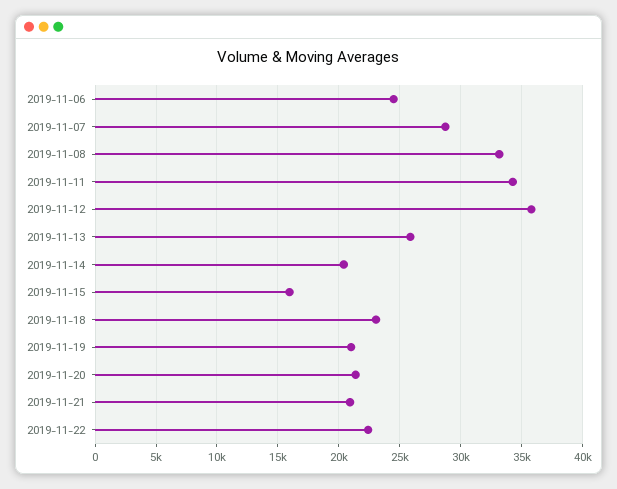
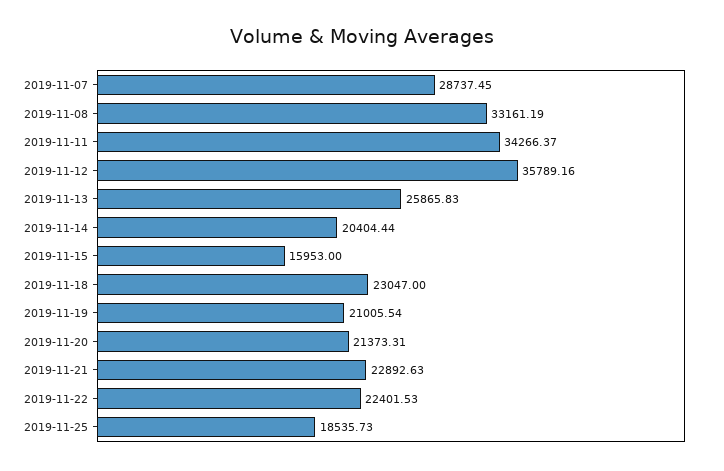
2019-11-06: 24500 -> none
2019-11-21: 21000 -> 22892.63
2019-11-25: none -> 18535.73

